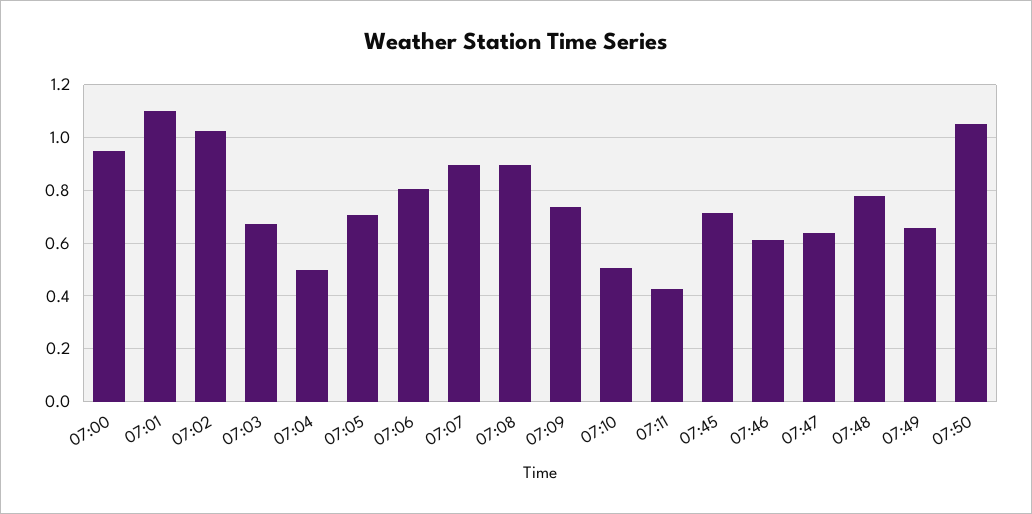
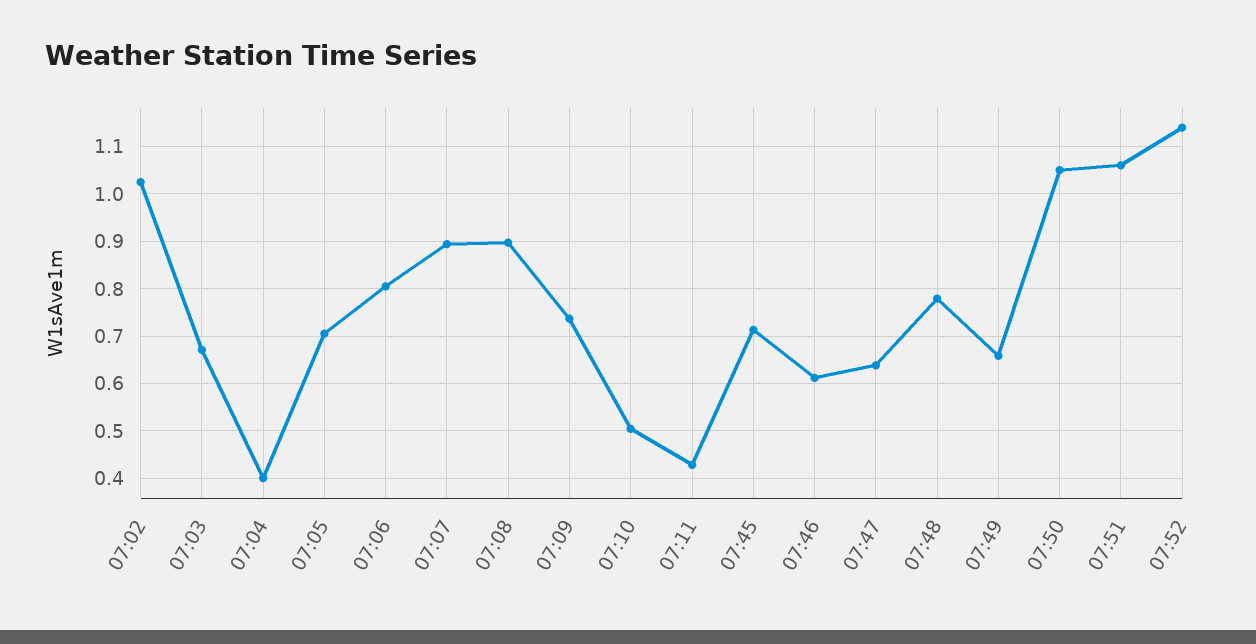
07:00: 0.95 -> none
07:01: 1.1 -> none
07:04: 0.5 -> 0.4
07:51: none -> 1.06
07:52: none -> 1.14

